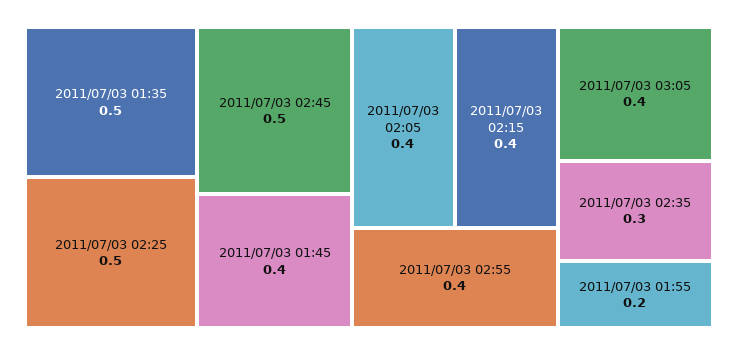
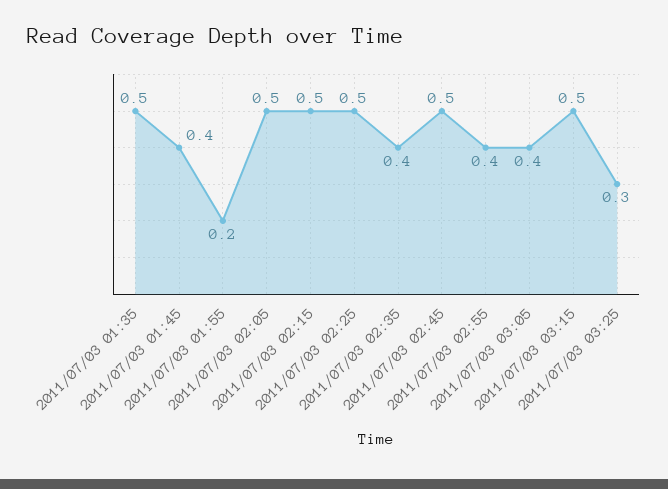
2011/07/03 02:05: 0.4 -> 0.5
2011/07/03 02:15: 0.4 -> 0.5
2011/07/03 02:35: 0.3 -> 0.4
2011/07/03 03:15: none -> 0.5
2011/07/03 03:25: none -> 0.3

